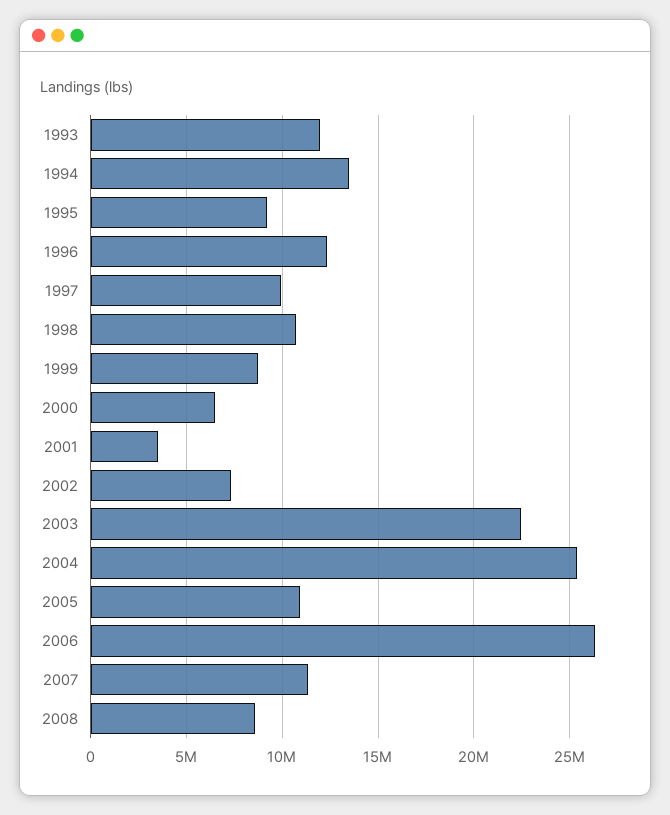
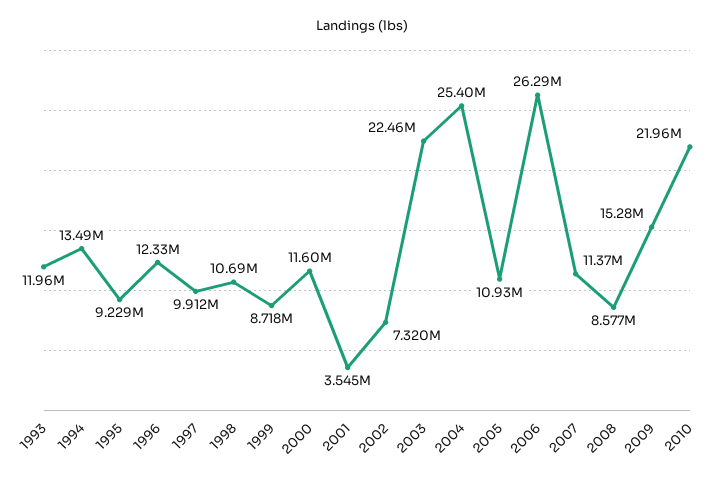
2000: 6500000 -> 11600000
2009: none -> 15280000
2010: none -> 21960000

